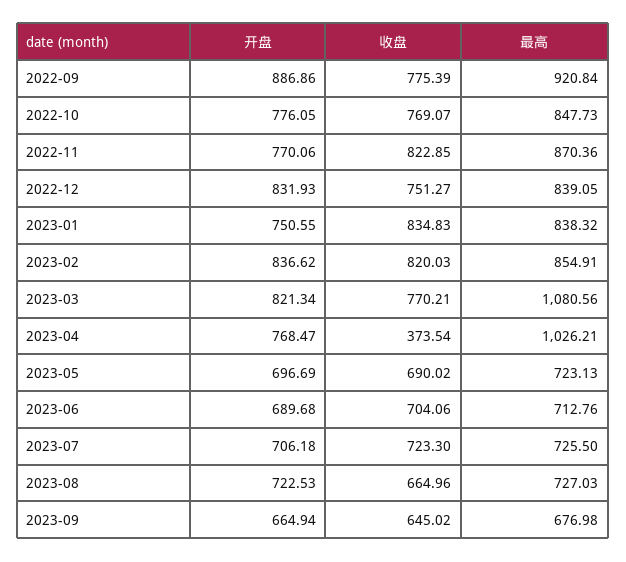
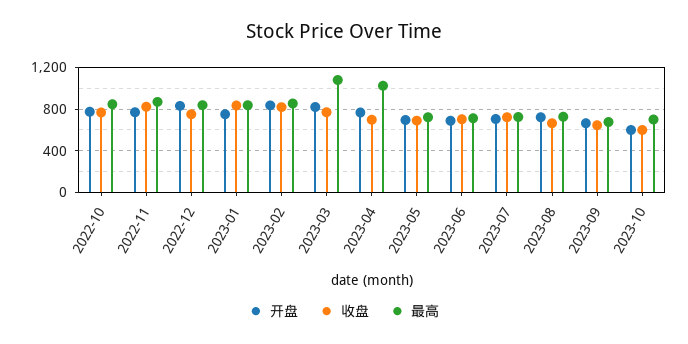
开盘, 2022-09: 886.86 -> none
收盘, 2022-09: 775.39 -> none
最高, 2022-09: 920.84 -> none
收盘, 2023-04: 373.54 -> 700
开盘, 2023-10: none -> 600
收盘, 2023-10: none -> 600
最高, 2023-10: none -> 700

